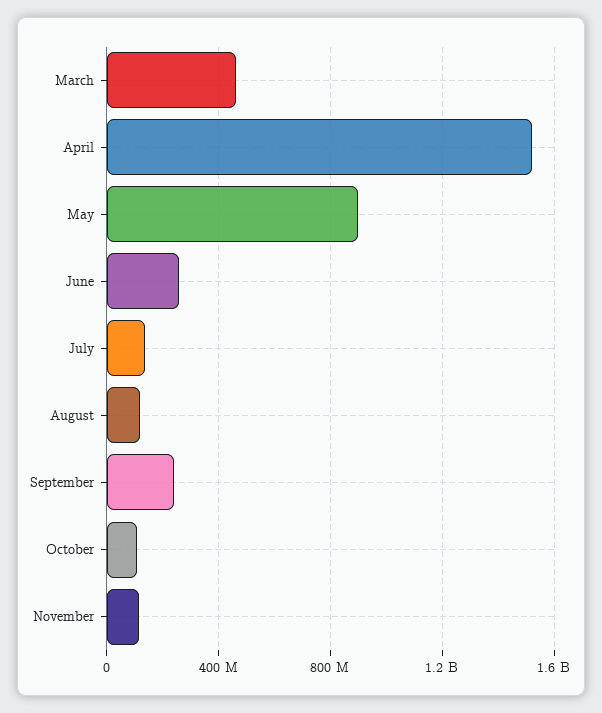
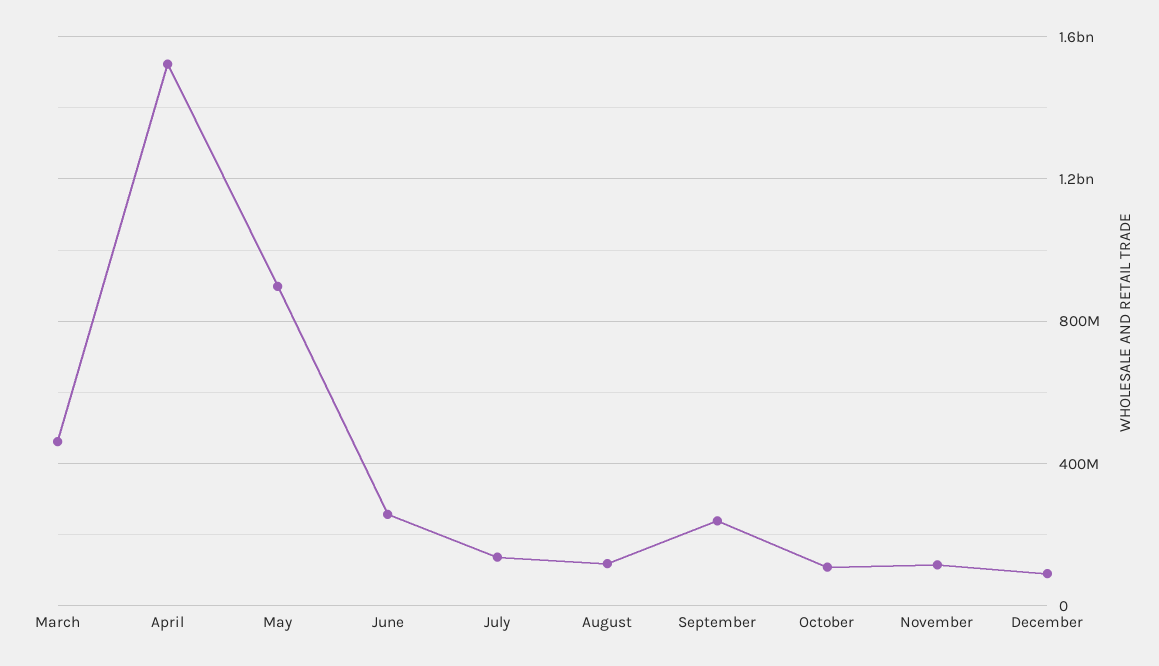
December: none -> 100000000

